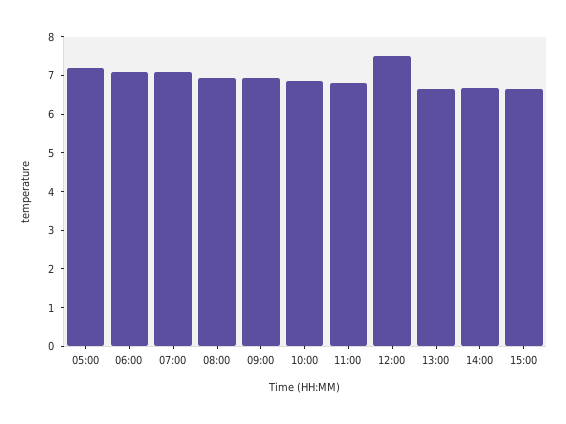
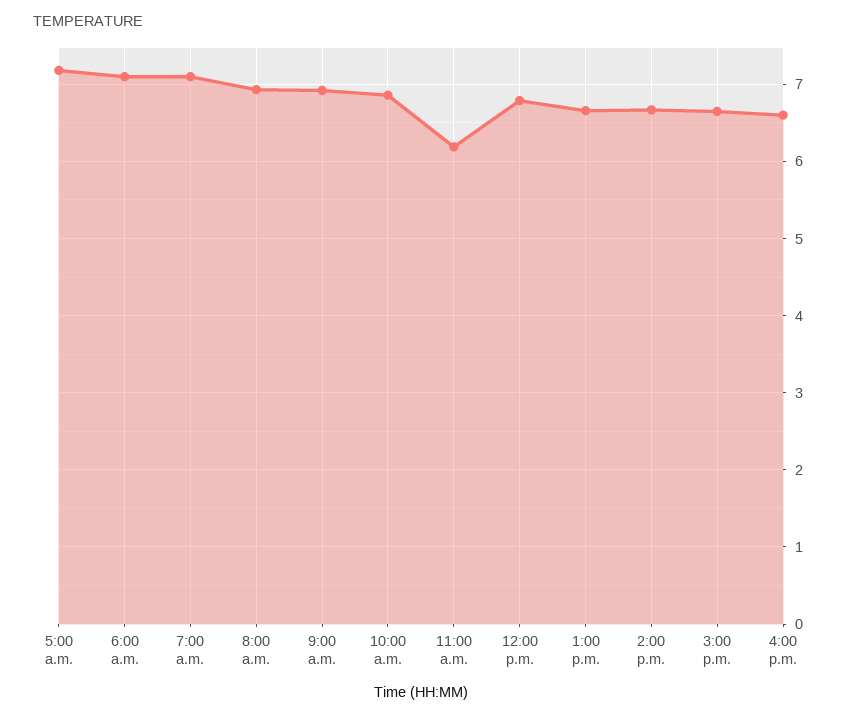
11:00: 6.75 -> 6.2
12:00: 7.5 -> 6.8
4:00 p.m.: none -> 6.6

